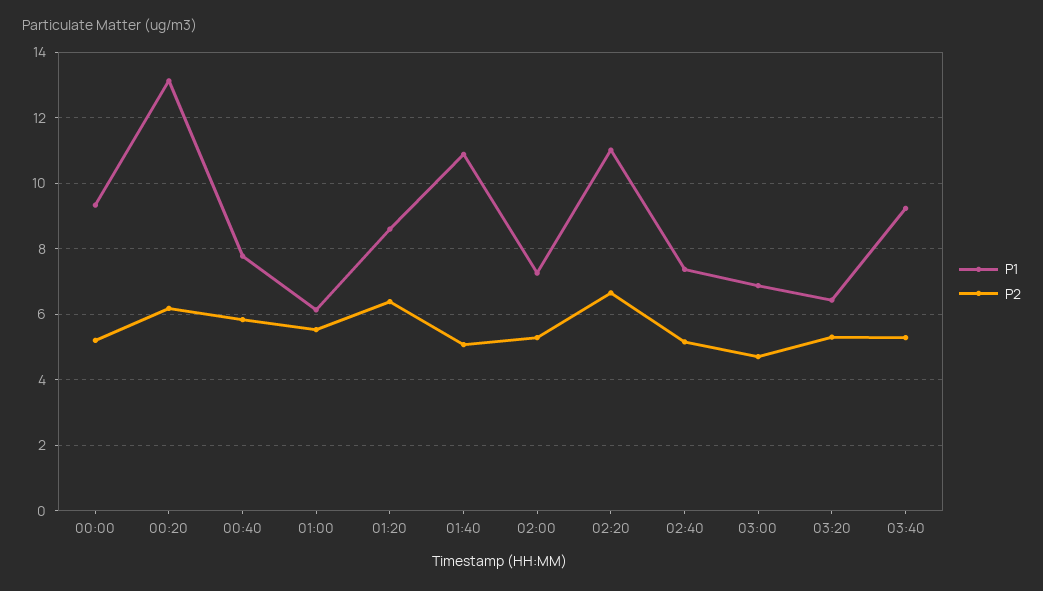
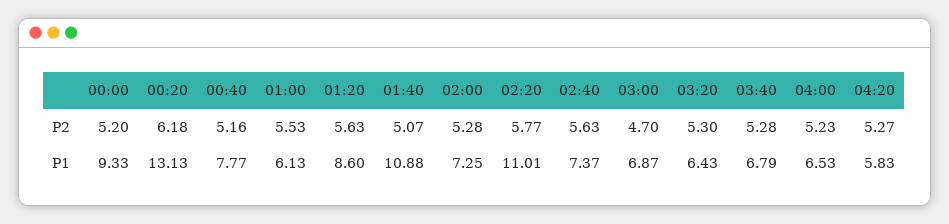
P2, 00:40: 5.8 -> 5.16
P2, 01:20: 6.4 -> 5.63
P2, 02:20: 6.6 -> 5.77
P2, 02:40: 5.2 -> 5.63
P1, 03:40: 9.2 -> 6.79
P2, 04:00: none -> 5.23
P2, 04:20: none -> 5.27
P1, 04:00: none -> 6.53
P1, 04:20: none -> 5.83

